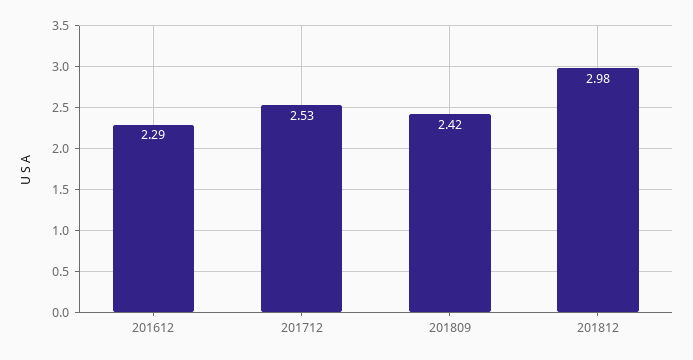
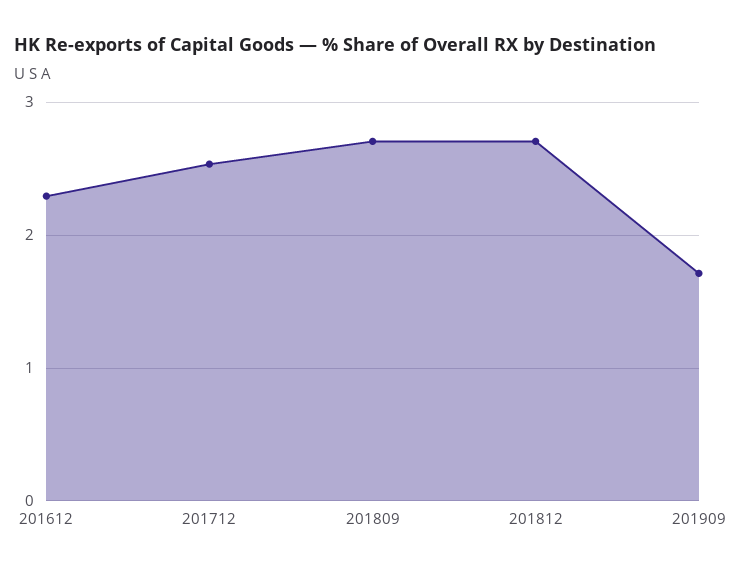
201809: 2.42 -> 2.7
201812: 2.98 -> 2.7
201909: none -> 1.7

